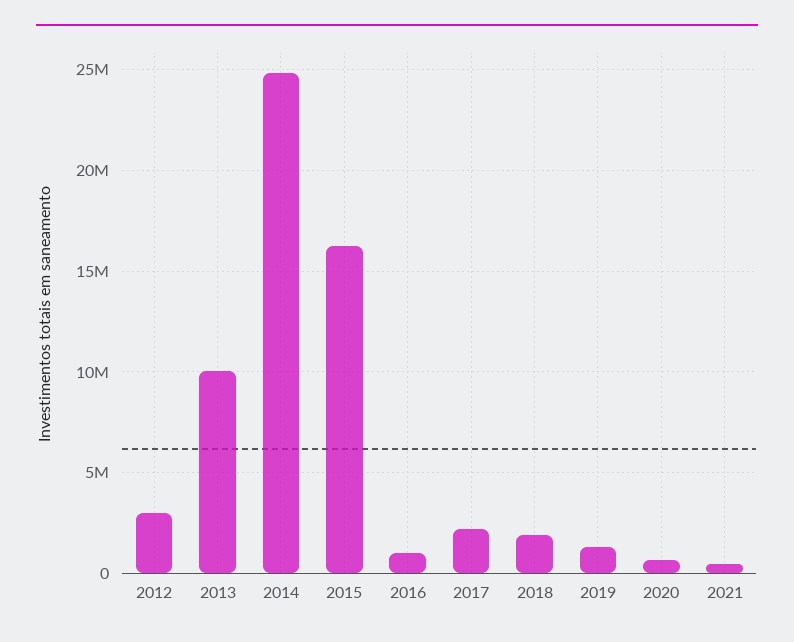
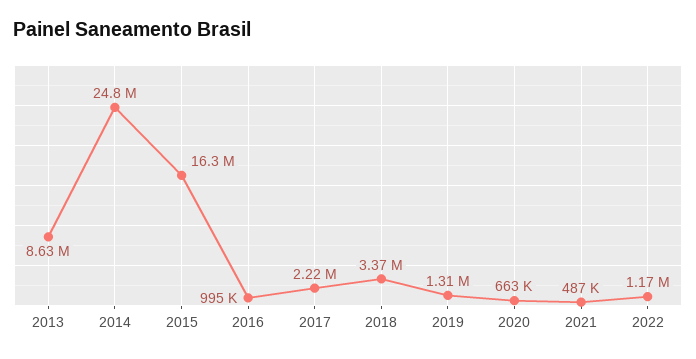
2012: 3000000 -> none
2013: 10000000 -> 8630000
2018: 2000000 -> 3370000
2022: none -> 1170000

